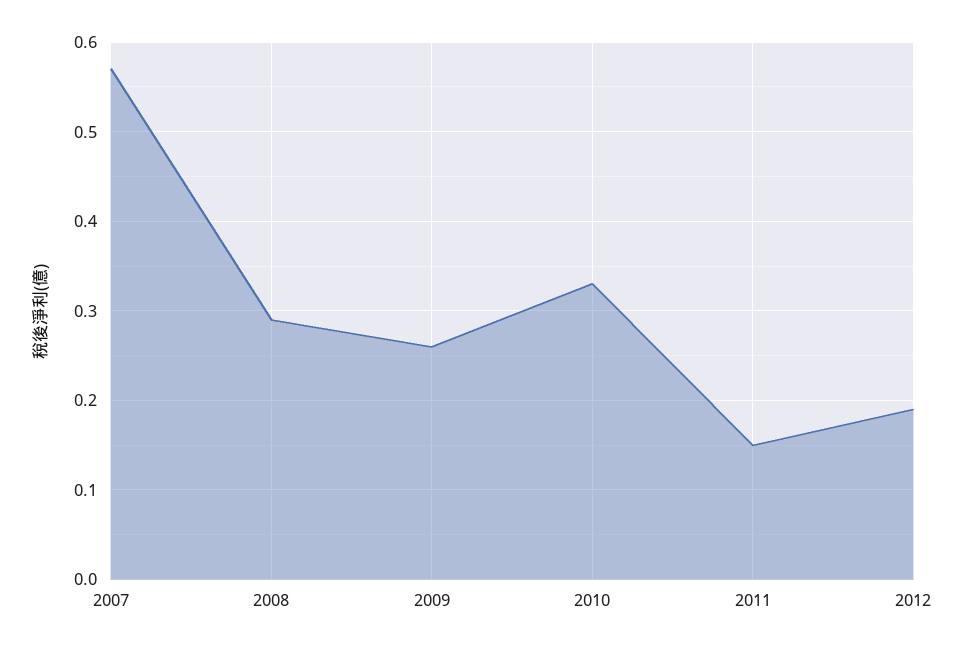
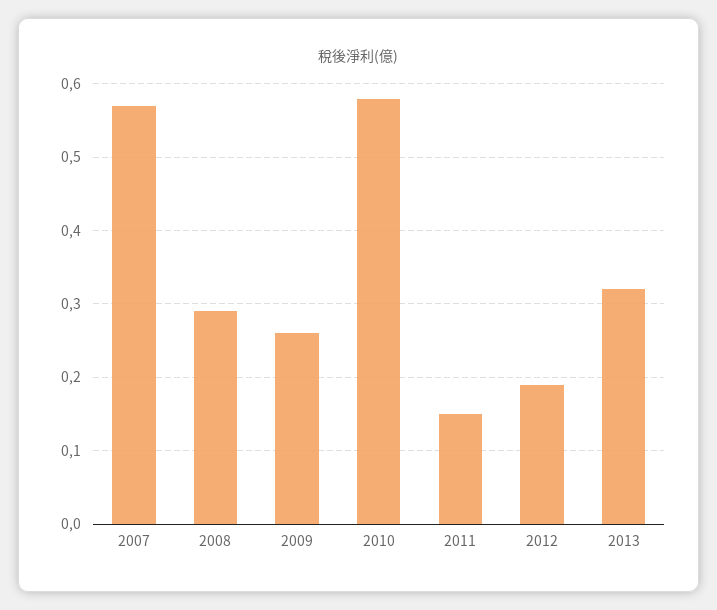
2010: 0.33 -> 0.58
2013: none -> 0.32

